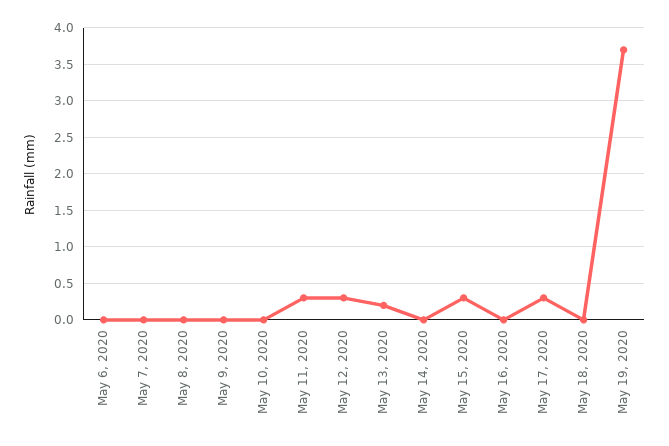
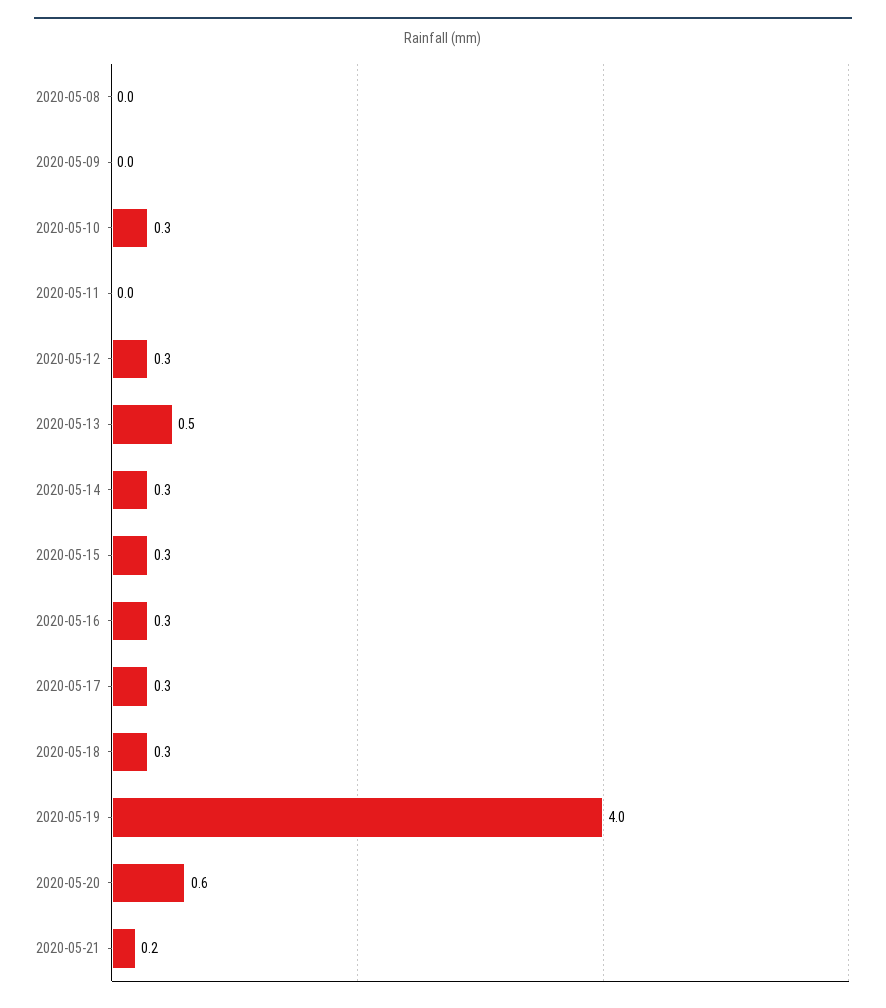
May 6, 2020: 0 -> none
May 7, 2020: 0 -> none
May 10, 2020: 0 -> 0.3
May 11, 2020: 0.3 -> 0
May 13, 2020: 0.2 -> 0.5
May 14, 2020: 0 -> 0.3
May 16, 2020: 0 -> 0.3
May 18, 2020: 0 -> 0.3
May 19, 2020: 3.7 -> 4
2020-05-20: none -> 0.6
2020-05-21: none -> 0.2

